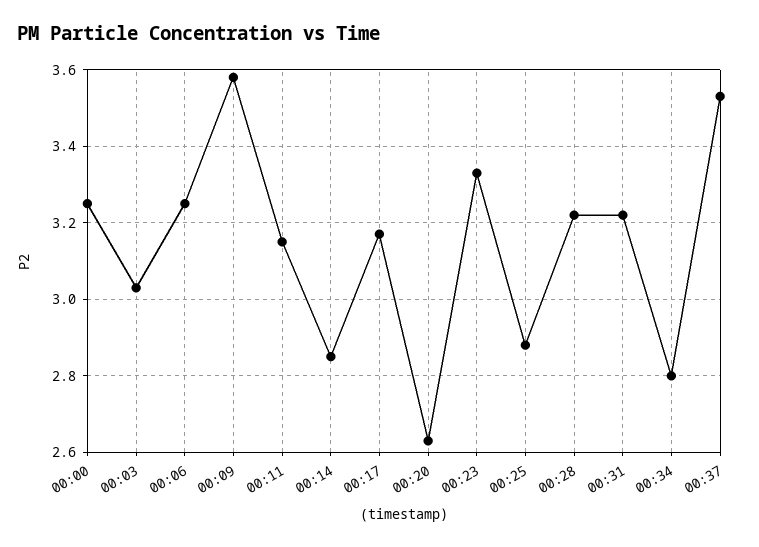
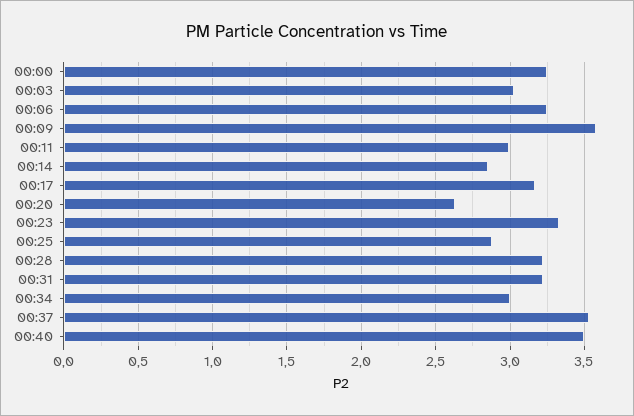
00:11: 3.15 -> 3
00:34: 2.8 -> 3
00:40: none -> 3.5

